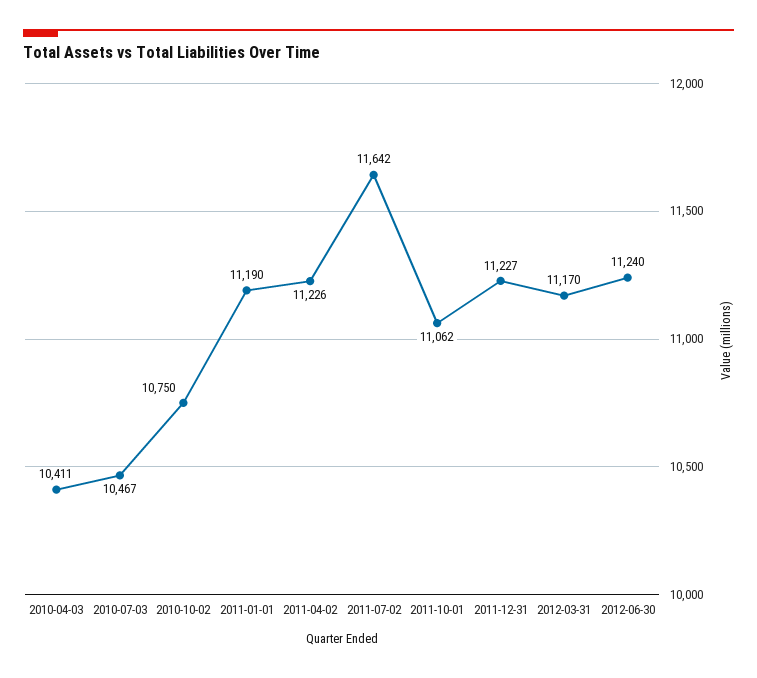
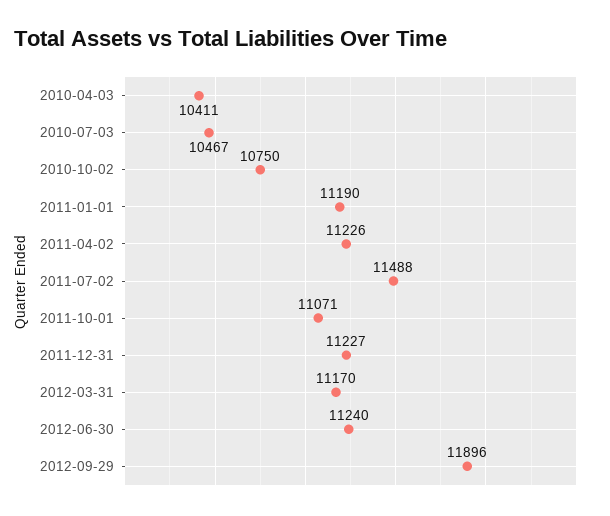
2011-07-02: 11642 -> 11488
2011-10-01: 11062 -> 11071
2012-09-29: none -> 11896

